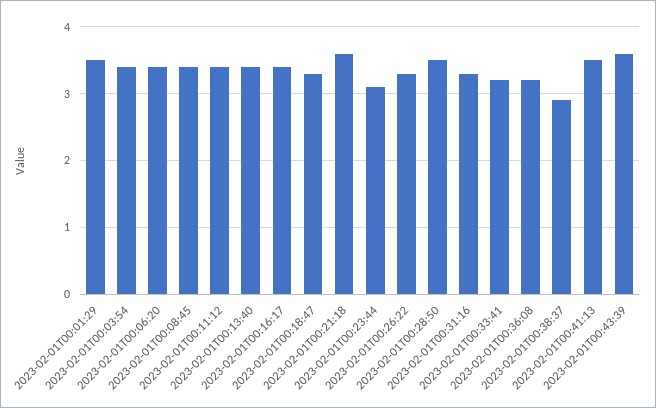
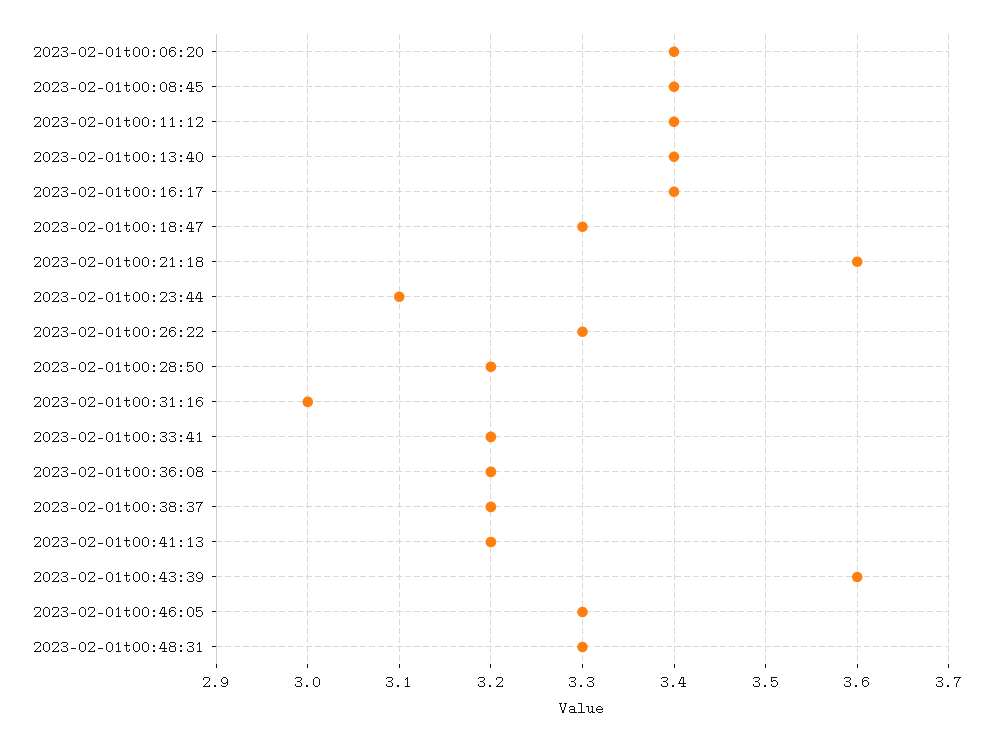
2023-02-01T00:01:29: 3.5 -> none
2023-02-01T00:03:54: 3.4 -> none
2023-02-01T00:28:50: 3.5 -> 3.2
2023-02-01T00:31:16: 3.3 -> 3
2023-02-01T00:38:37: 2.9 -> 3.2
2023-02-01T00:41:13: 3.5 -> 3.2
2023-02-01t00:46:05: none -> 3.3
2023-02-01t00:48:31: none -> 3.3

